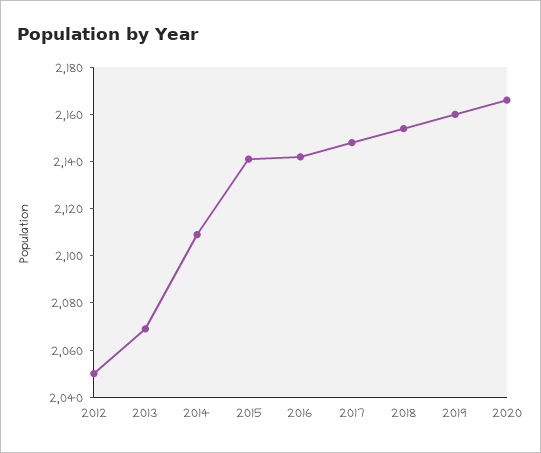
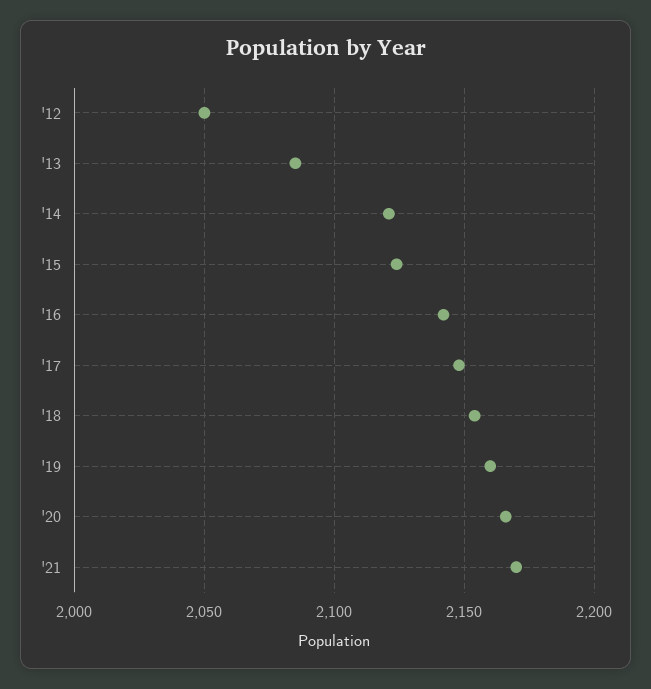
2013: 2070 -> 2085
2014: 2110 -> 2120
2015: 2140 -> 2125
'21: none -> 2170

